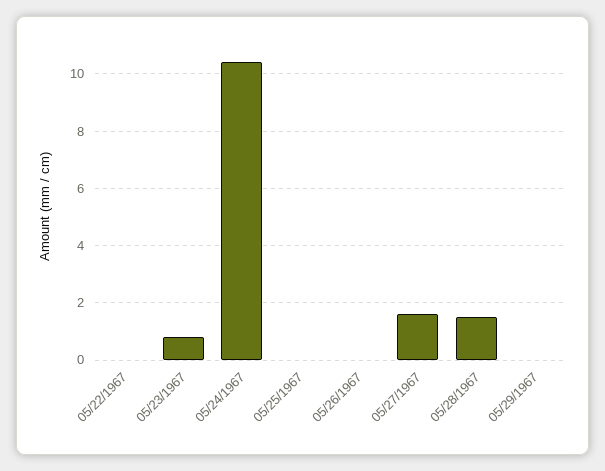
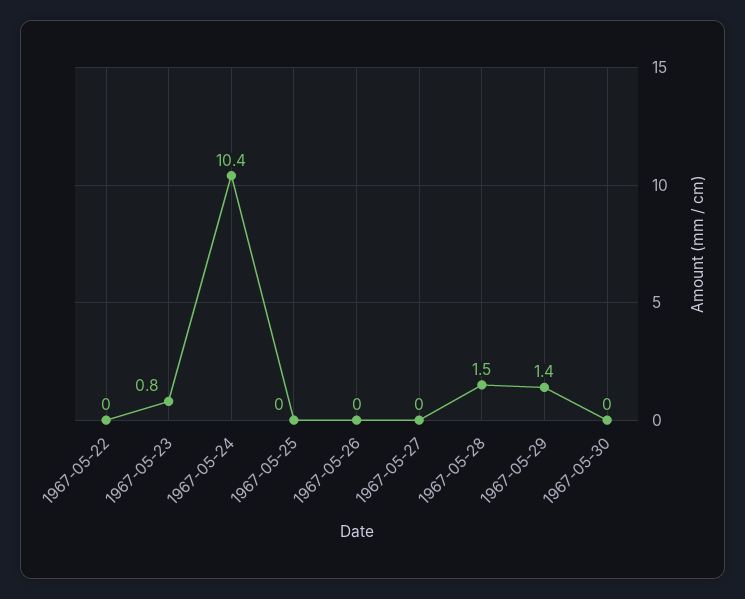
05/27/1967: 1.5 -> 0
05/29/1967: 0 -> 1.4
1967-05-30: none -> 0

